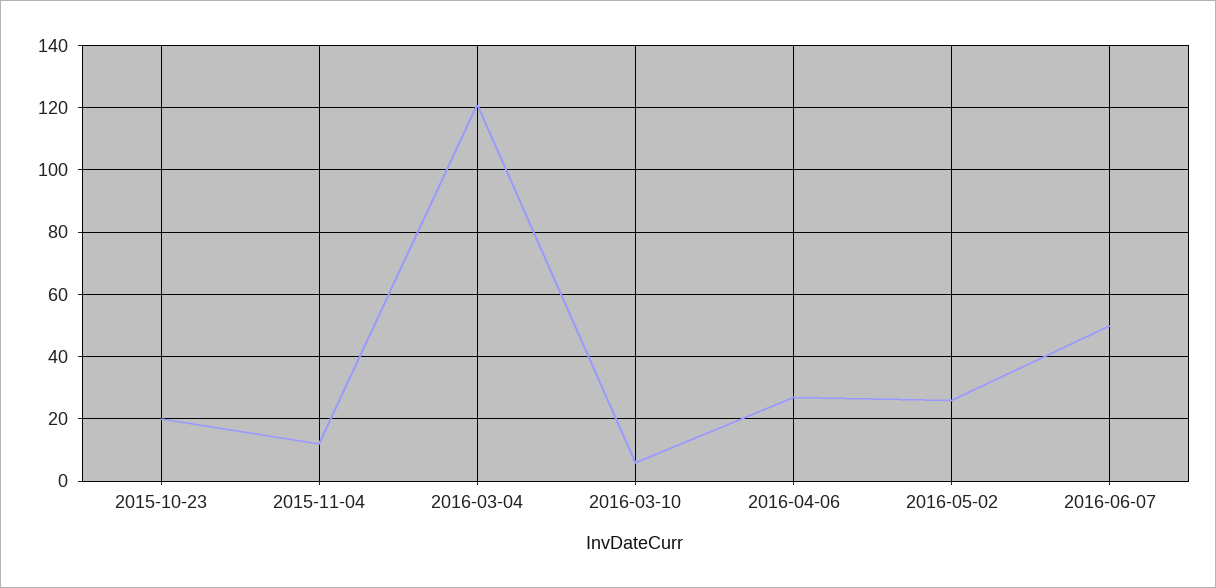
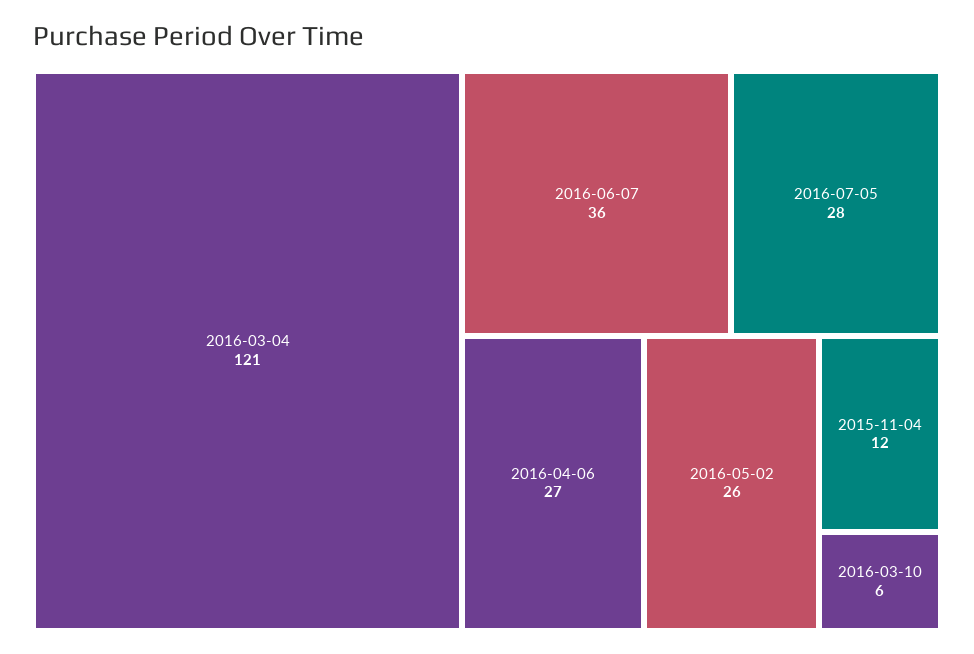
2015-10-23: 20 -> none
2016-06-07: 50 -> 36
2016-07-05: none -> 28

